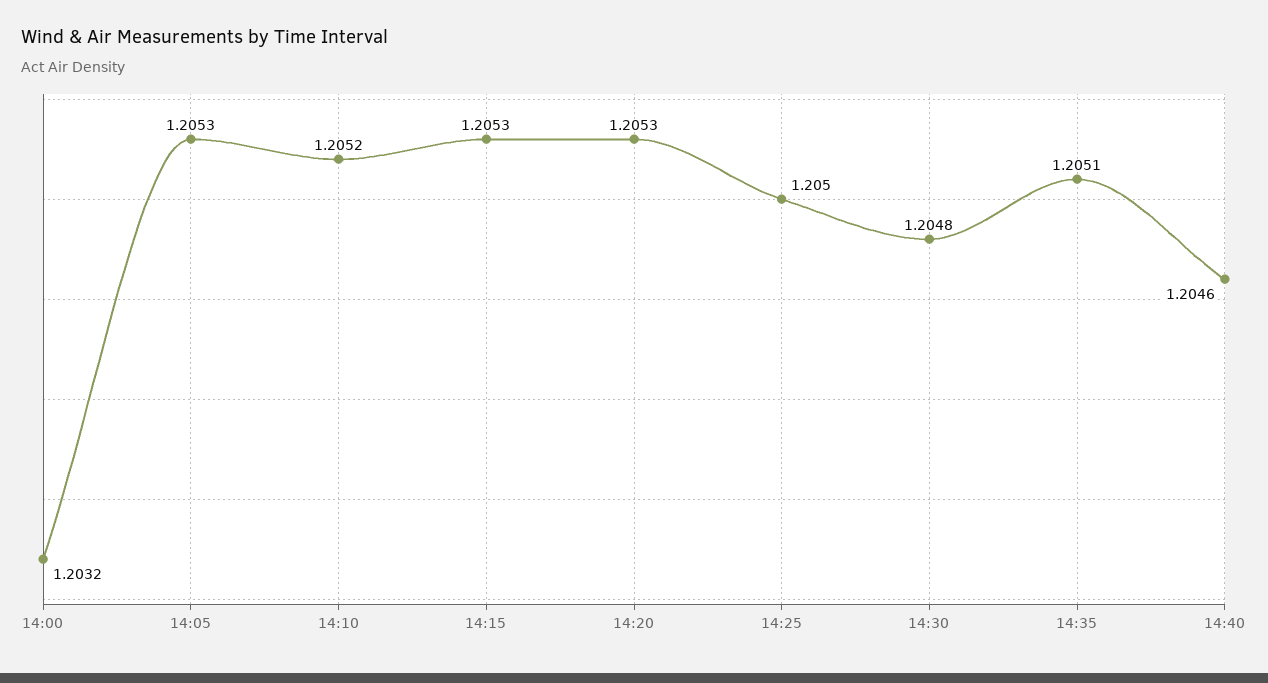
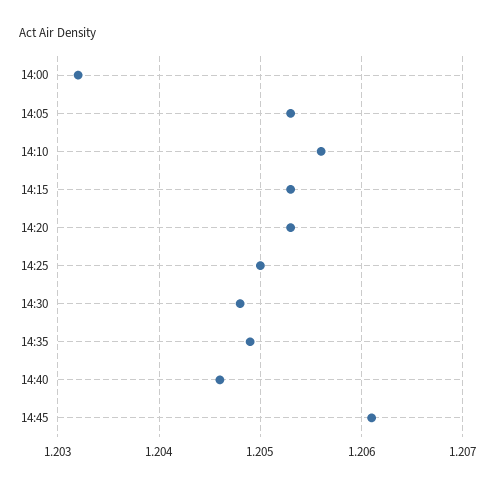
14:10: 1.2052 -> 1.2056
14:35: 1.2051 -> 1.2049
14:45: none -> 1.2061

